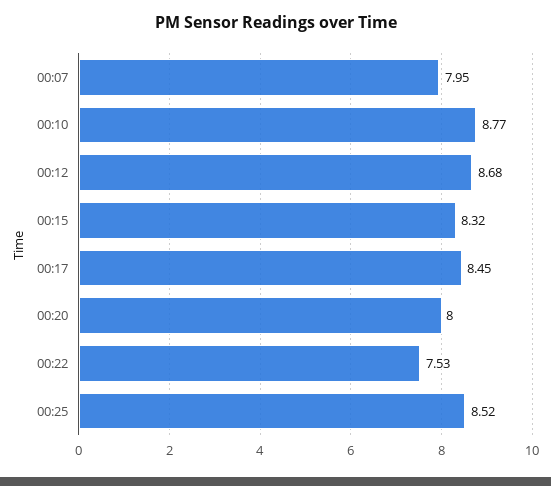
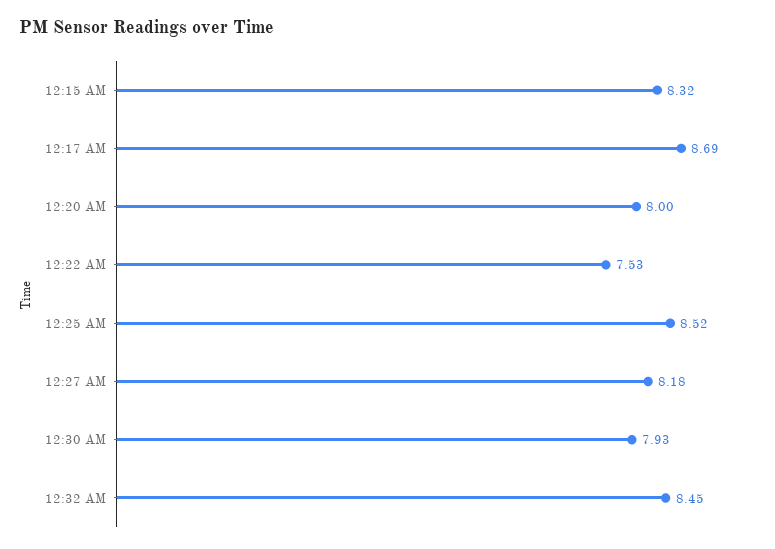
00:07: 7.95 -> none
00:10: 8.77 -> none
00:12: 8.68 -> none
00:17: 8.45 -> 8.69
12:27 AM: none -> 8.18
12:30 AM: none -> 7.93
12:32 AM: none -> 8.45

